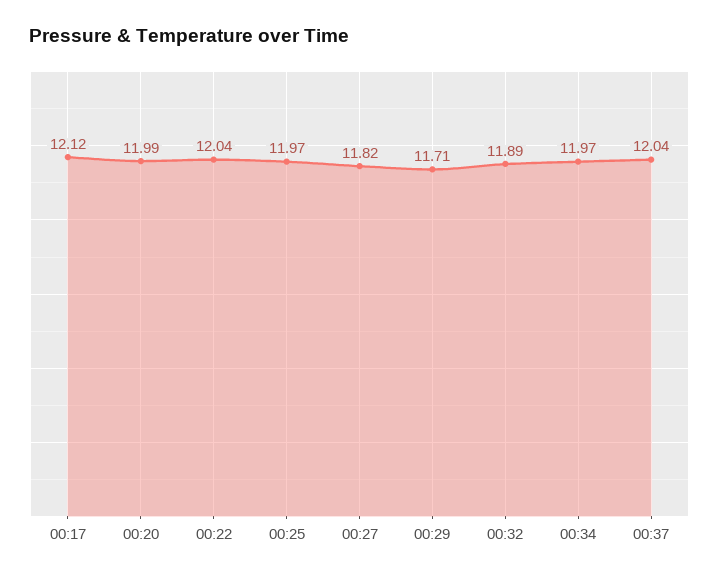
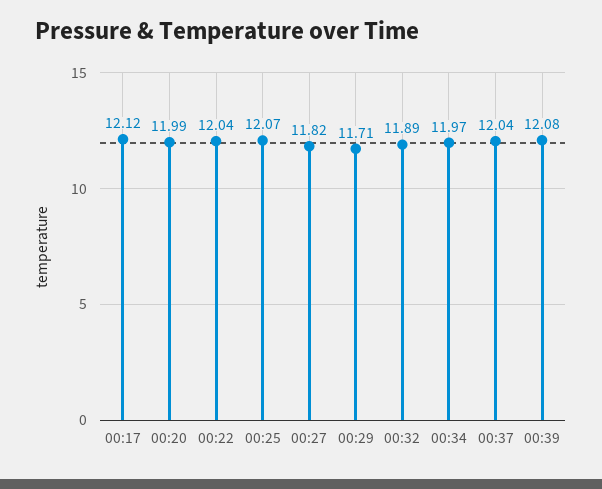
00:25: 11.97 -> 12.07
00:39: none -> 12.08

